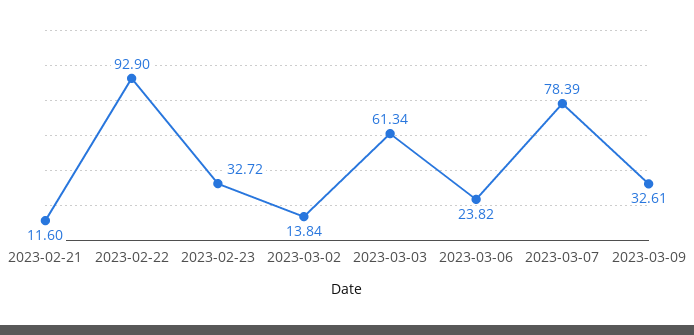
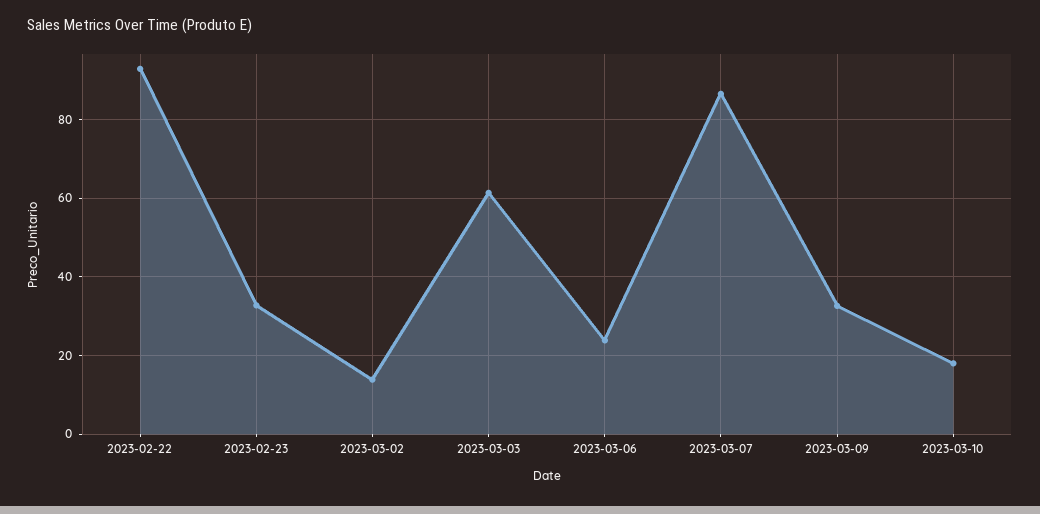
2023-02-21: 11.6 -> none
2023-03-07: 78.39 -> 86
2023-03-10: none -> 18

